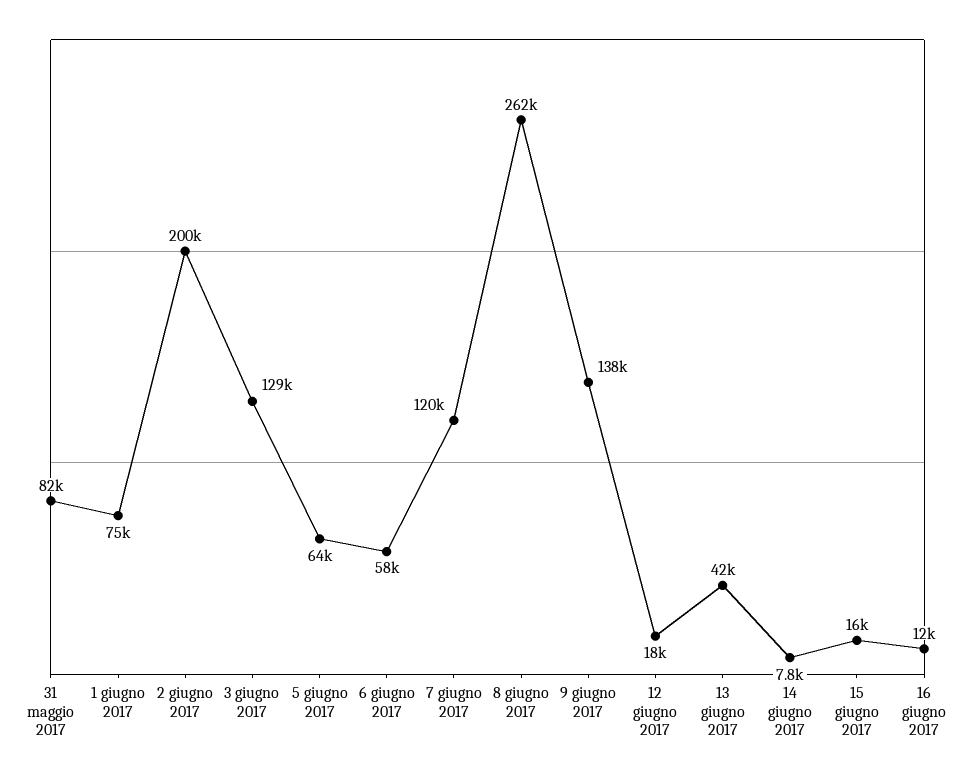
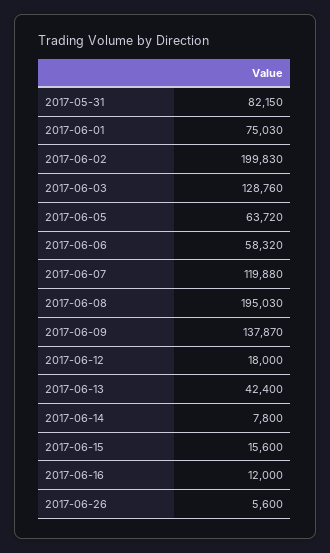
8 giugno 2017: 262000 -> 195030
2017-06-26: none -> 5600

